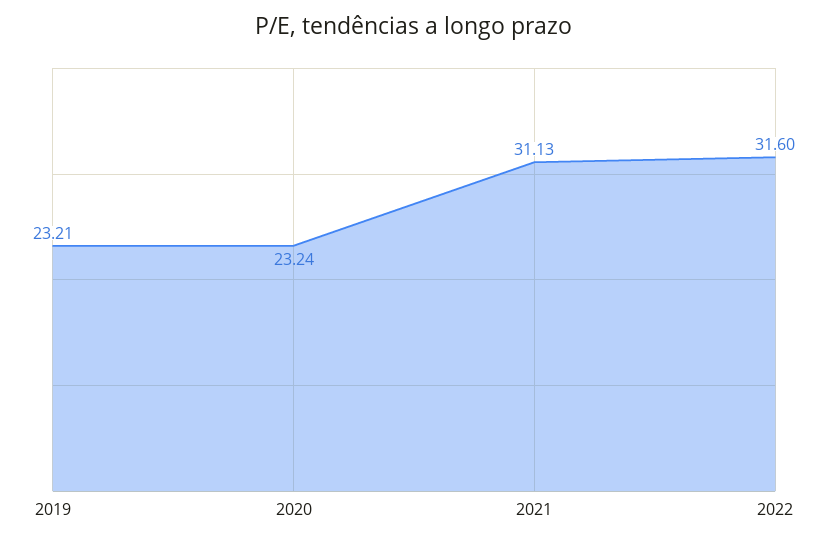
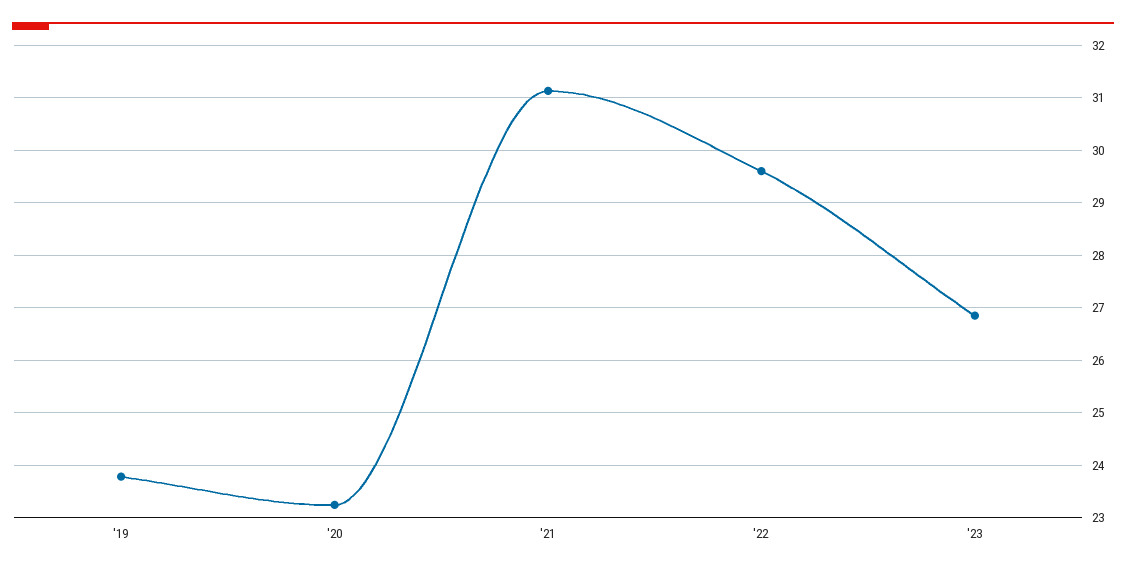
2019: 23.21 -> 23.8
2022: 31.6 -> 29.6
'23: none -> 26.8

